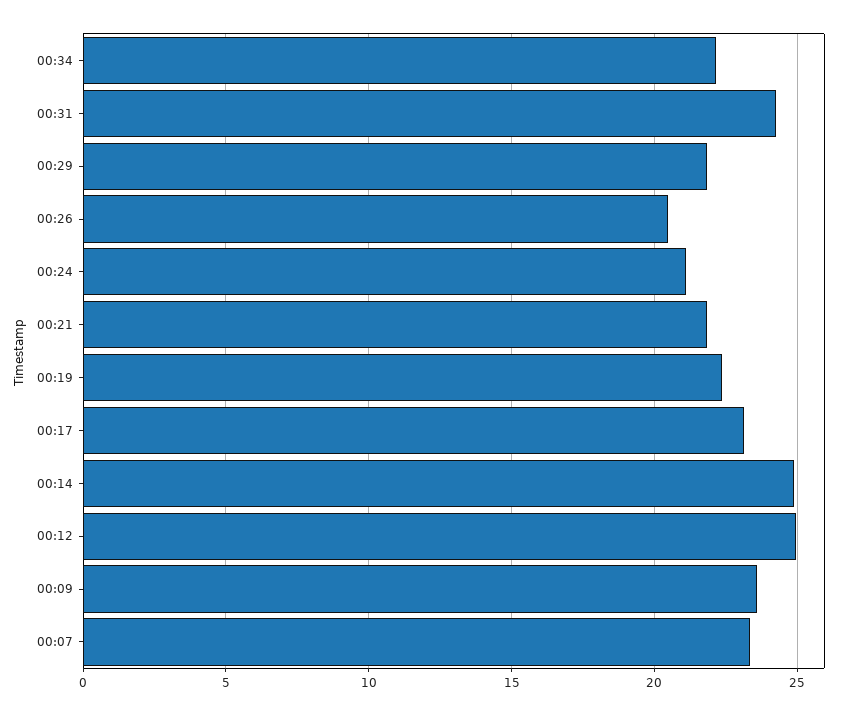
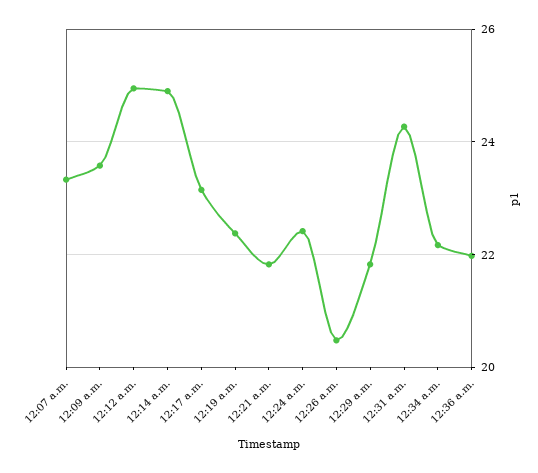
00:24: 21 -> 22.4
12:36 a.m.: none -> 22

